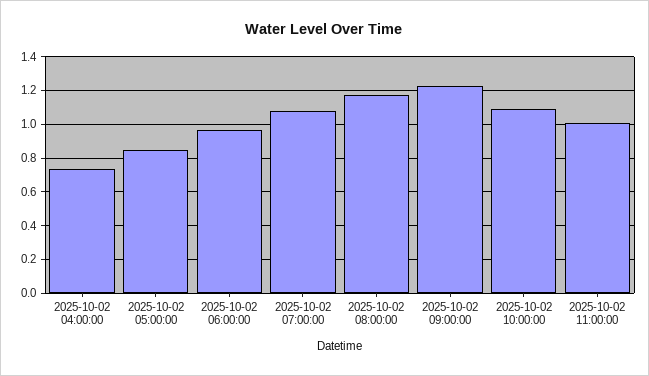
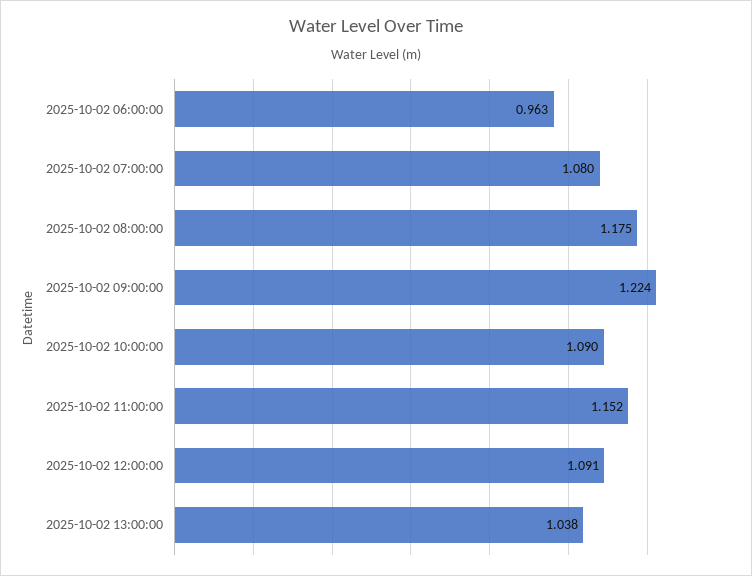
2025-10-02 04:00:00: 0.75 -> none
2025-10-02 05:00:00: 0.85 -> none
2025-10-02 11:00:00: 1 -> 1.152
2025-10-02 12:00:00: none -> 1.091
2025-10-02 13:00:00: none -> 1.038

